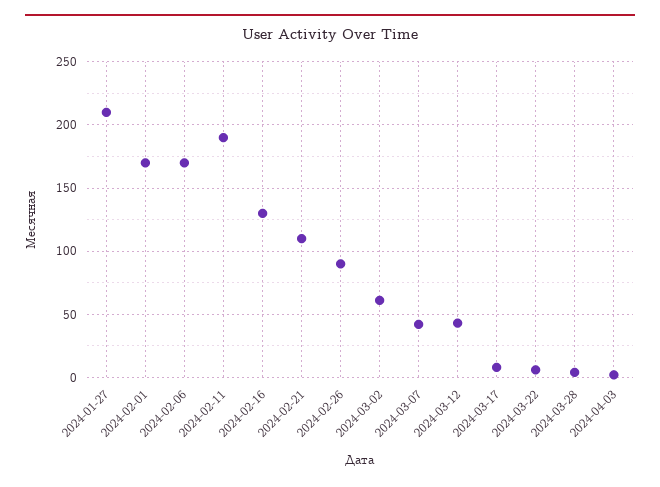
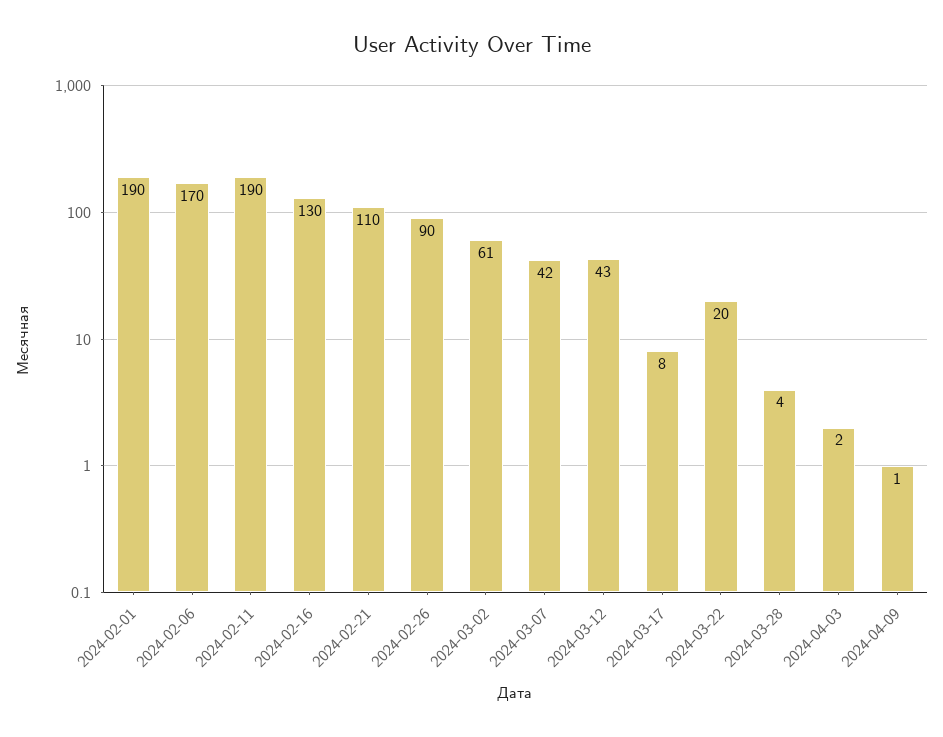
2024-01-27: 210 -> none
2024-02-01: 170 -> 190
2024-03-22: 5 -> 20
2024-04-09: none -> 1

